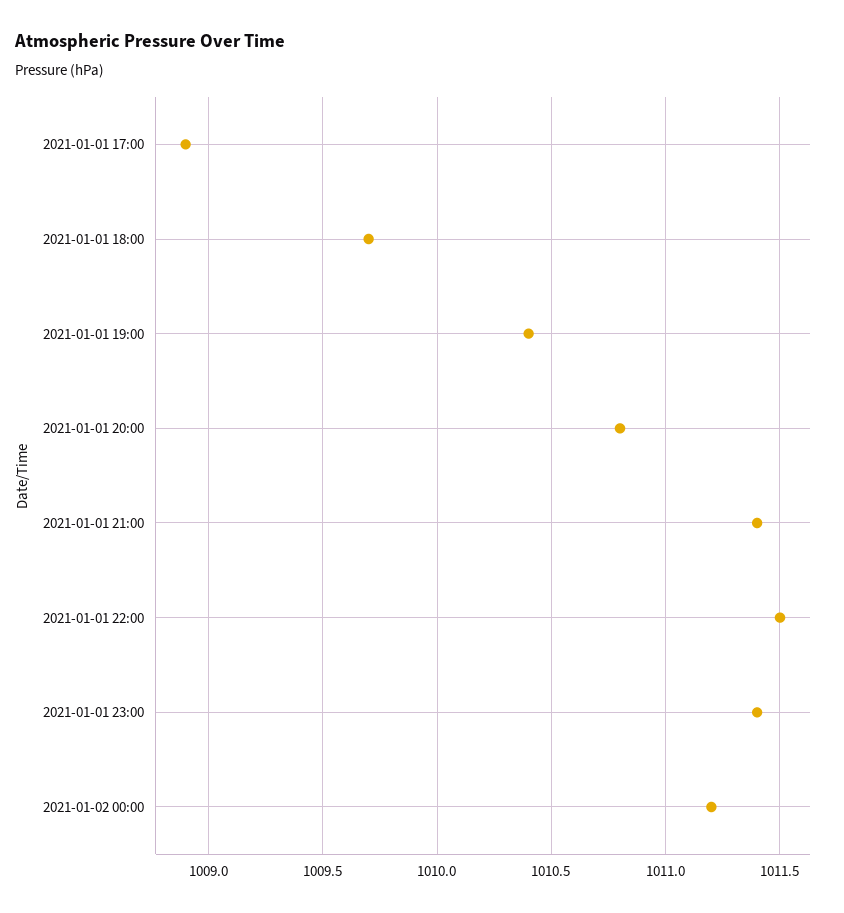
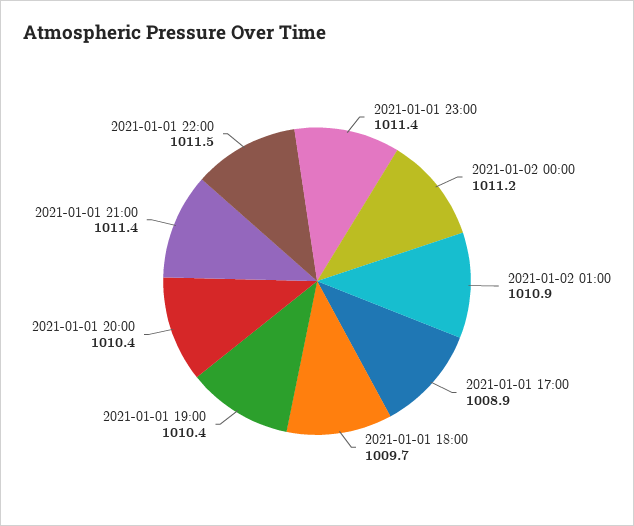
2021-01-01 20:00: 1010.8 -> 1010.4
2021-01-02 01:00: none -> 1010.9

